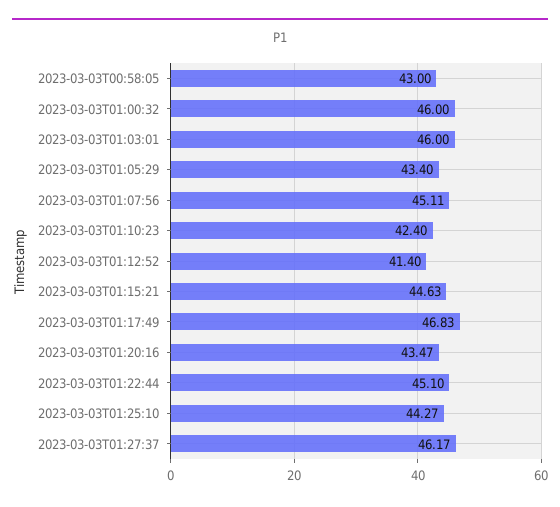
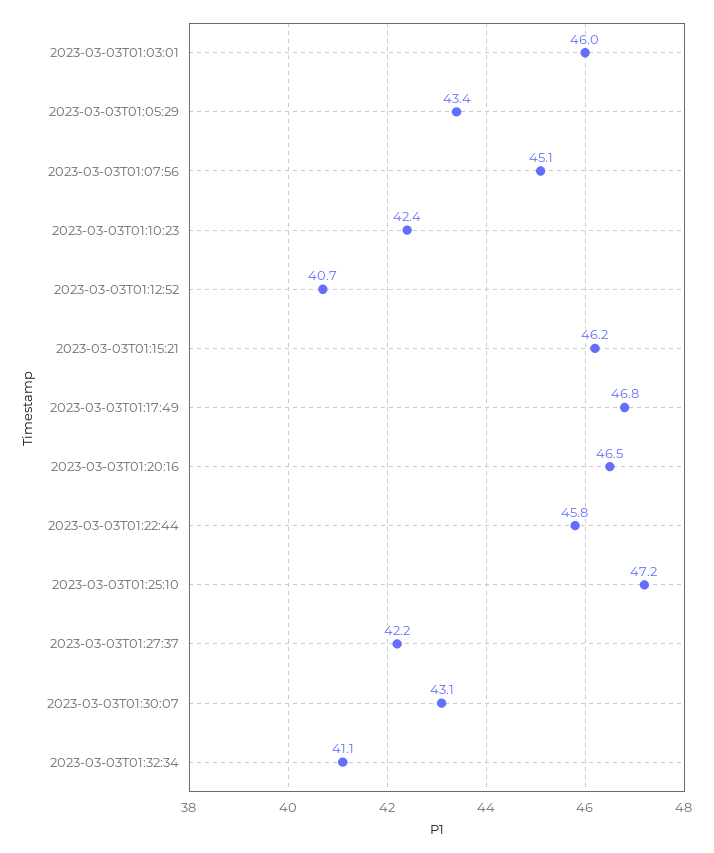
2023-03-03T00:58:05: 43 -> none
2023-03-03T01:00:32: 46 -> none
2023-03-03T01:12:52: 41.4 -> 40.7
2023-03-03T01:15:21: 44.63 -> 46.2
2023-03-03T01:20:16: 43.47 -> 46.5
2023-03-03T01:22:44: 45.1 -> 45.8
2023-03-03T01:25:10: 44.27 -> 47.2
2023-03-03T01:27:37: 46.17 -> 42.2
2023-03-03T01:30:07: none -> 43.1
2023-03-03T01:32:34: none -> 41.1

